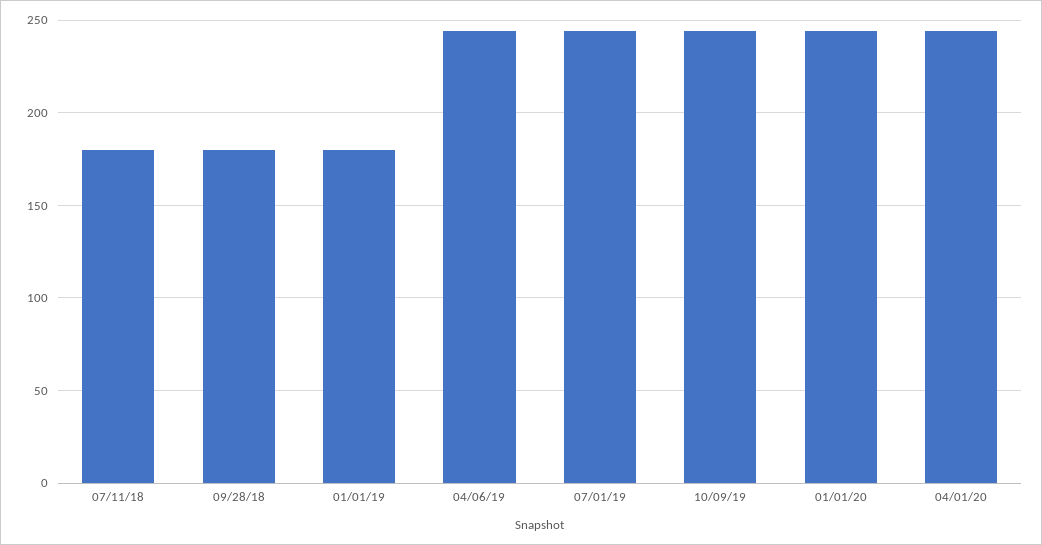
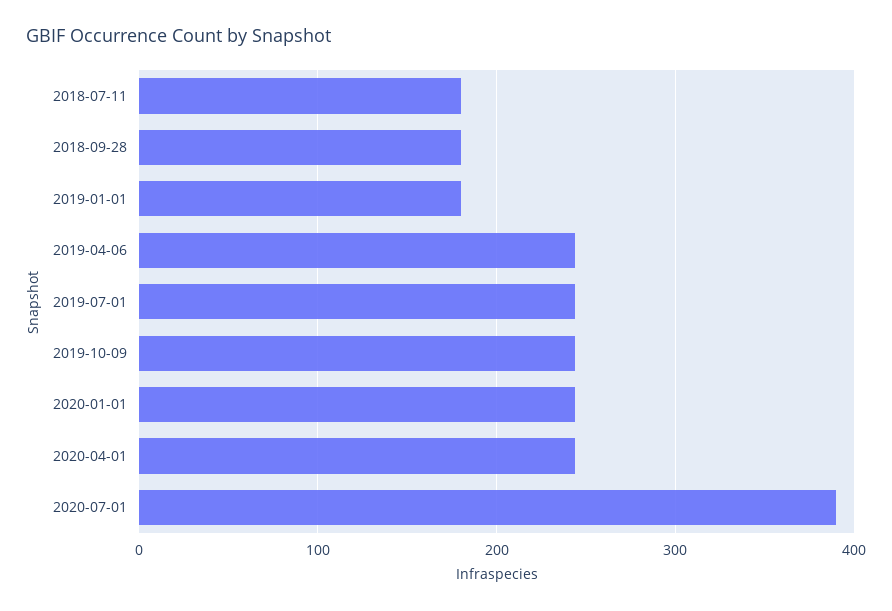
2020-07-01: none -> 390

